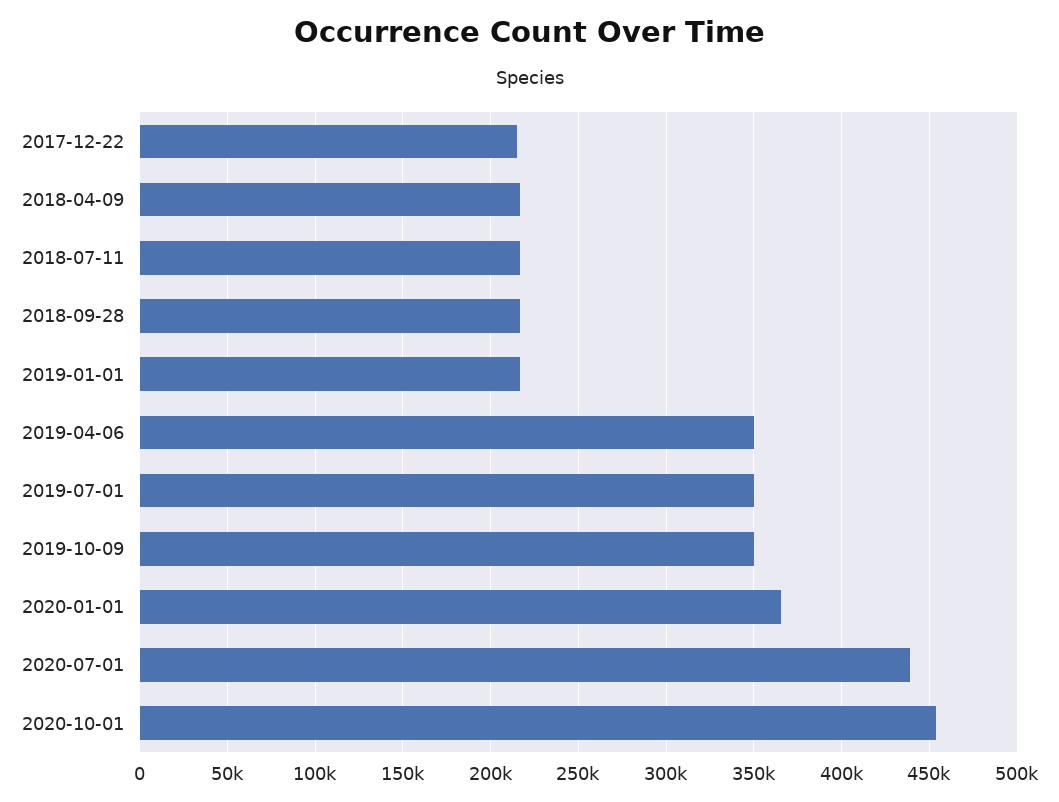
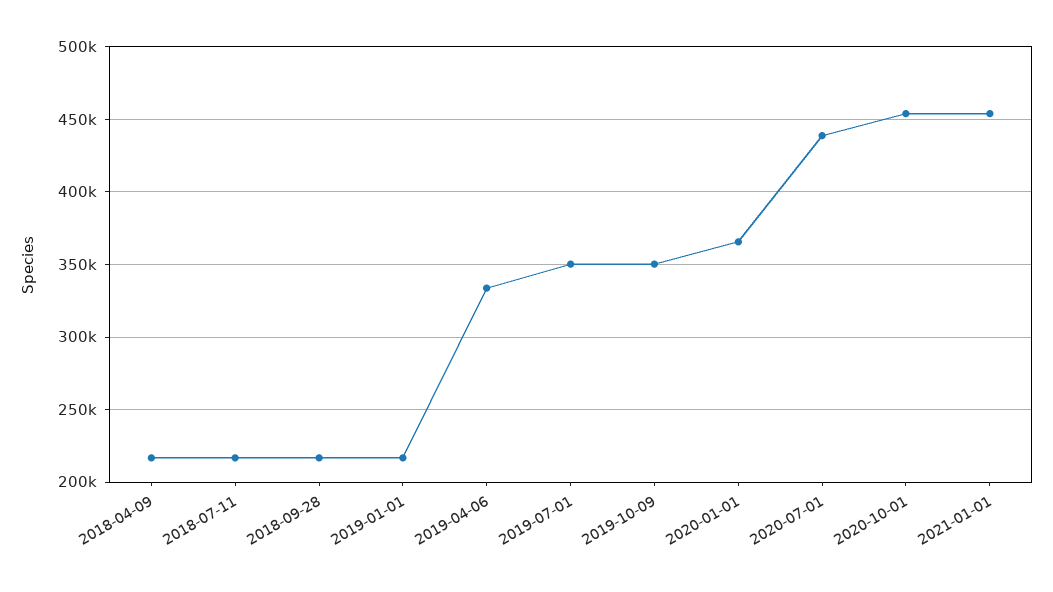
2017-12-22: 215000 -> none
2019-04-06: 350000 -> 335000
2021-01-01: none -> 455000

